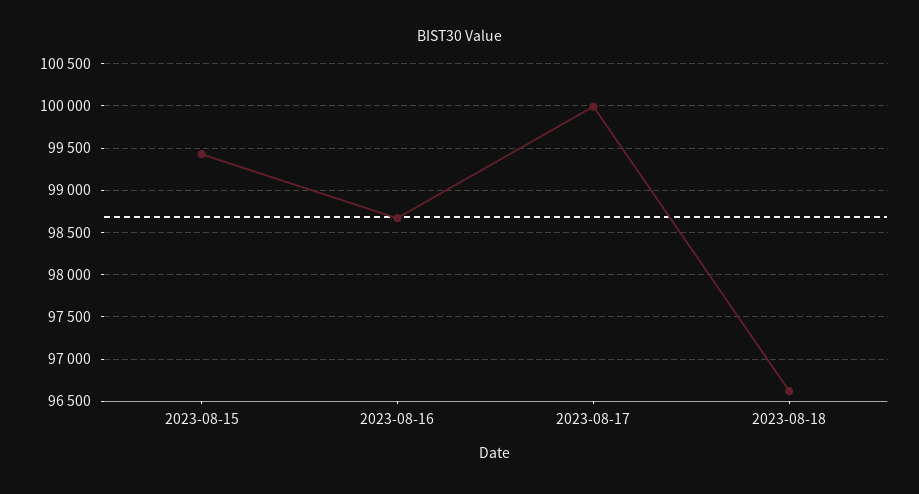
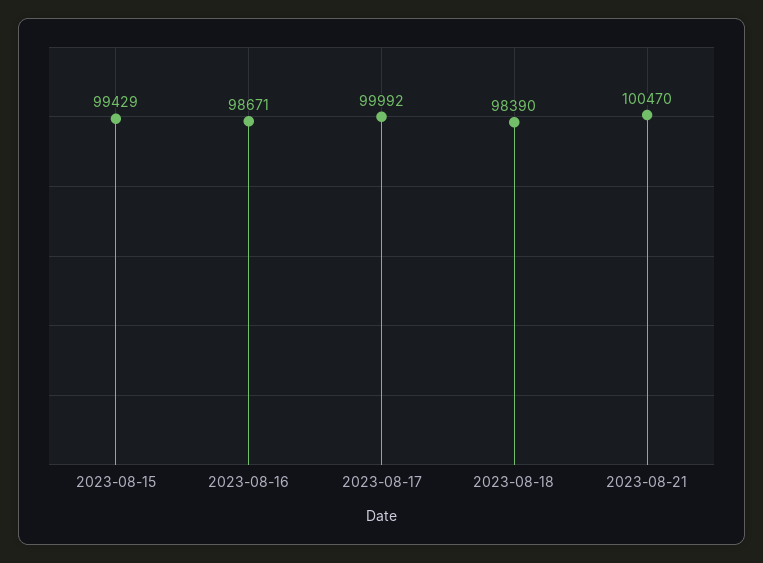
2023-08-18: 96600 -> 98390
2023-08-21: none -> 100470

